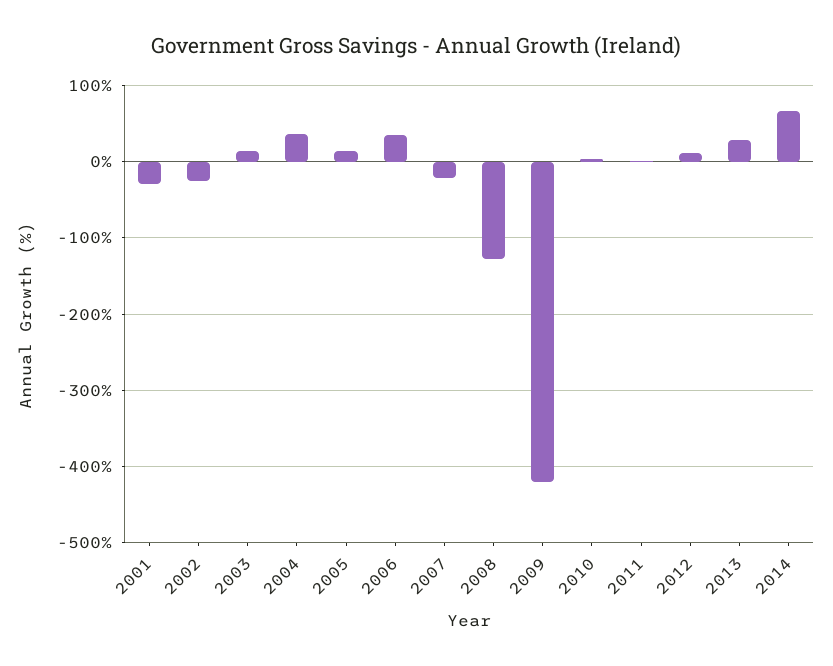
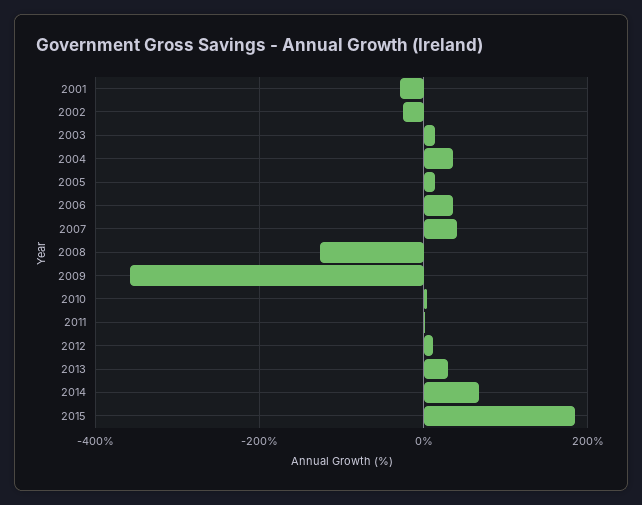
2007: -20 -> 40
2009: -420 -> -360
2015: none -> 180

